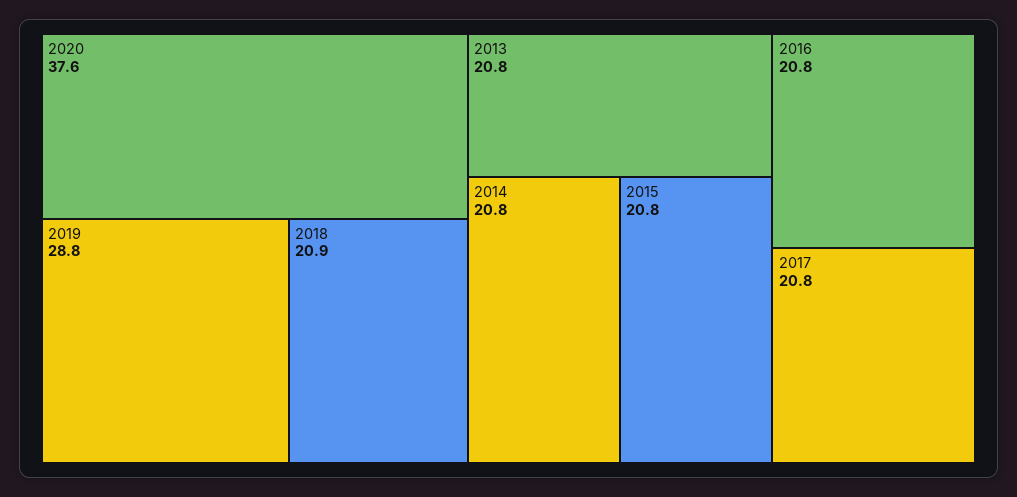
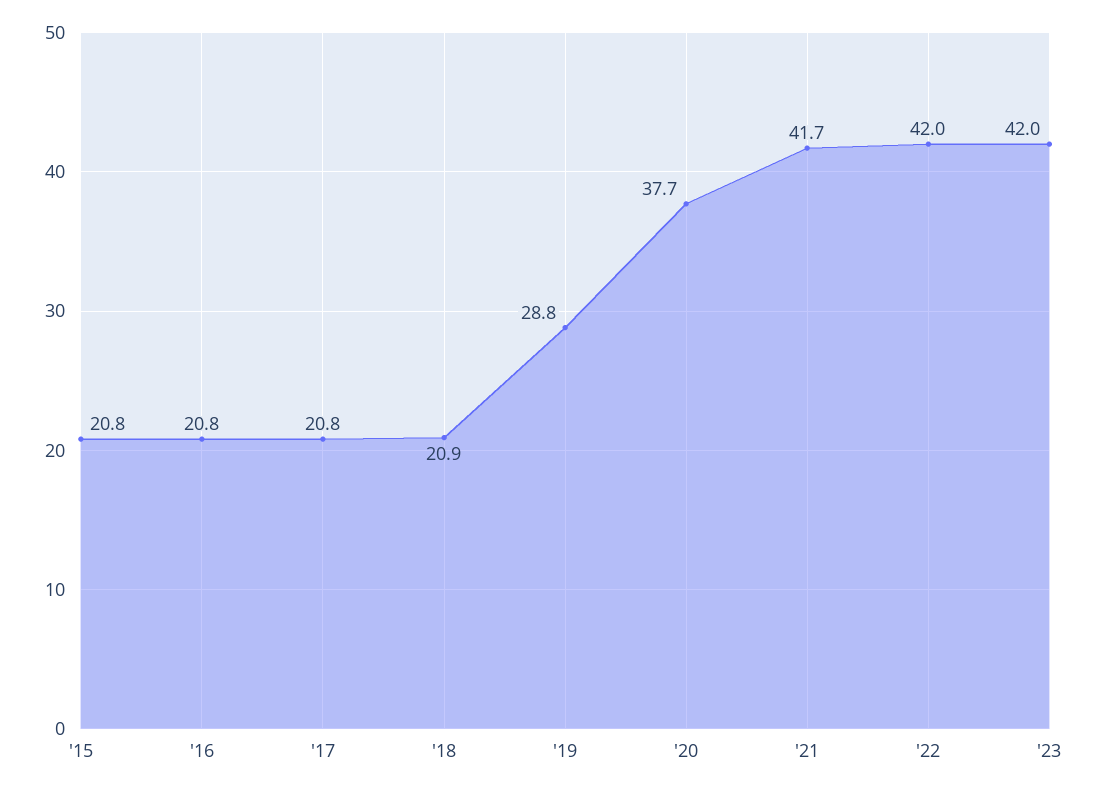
2020: 37.6 -> 37.7
2013: 20.8 -> none
2014: 20.8 -> none
'21: none -> 41.7
'22: none -> 42
'23: none -> 42

